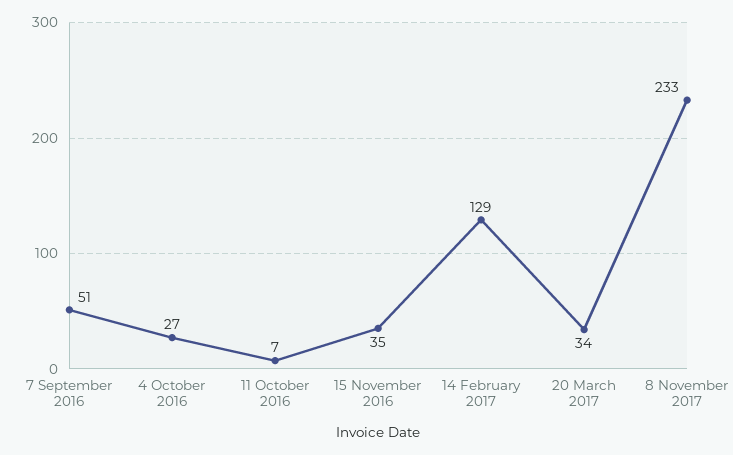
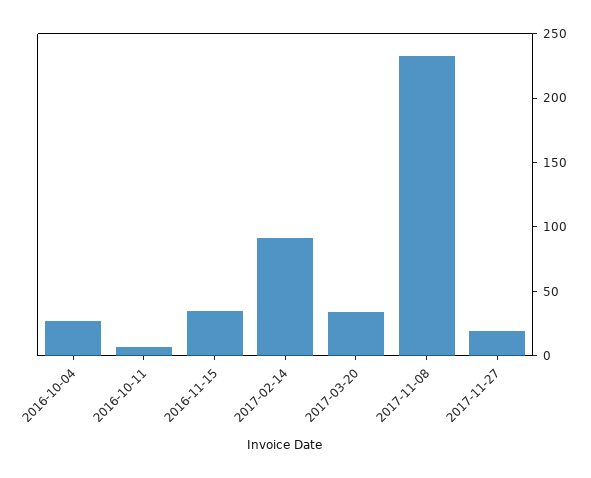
7 September 2016: 51 -> none
14 February 2017: 129 -> 90
2017-11-27: none -> 20

